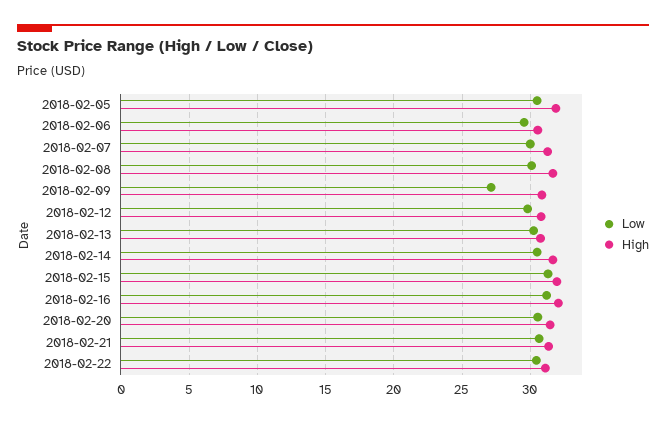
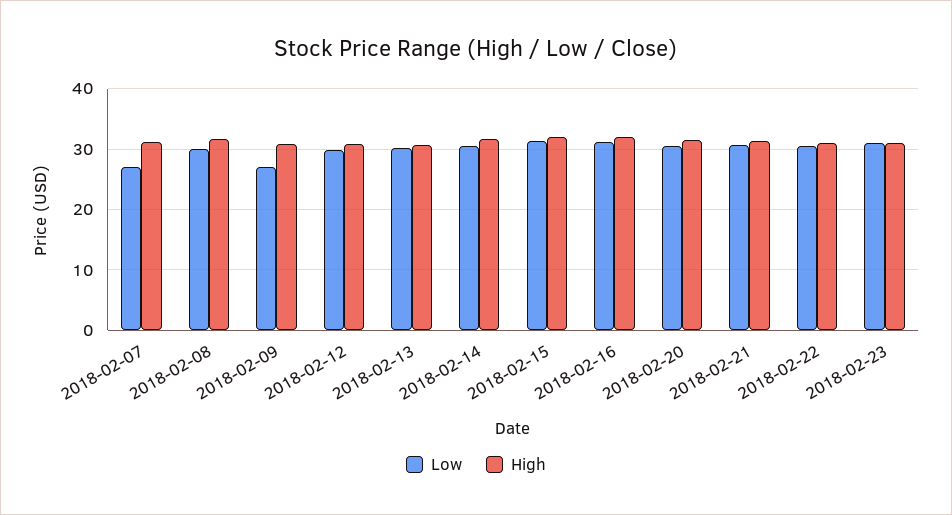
Low, 2018-02-05: 30.5 -> none
High, 2018-02-05: 32 -> none
Low, 2018-02-06: 29.5 -> none
High, 2018-02-06: 30.5 -> none
Low, 2018-02-07: 30 -> 27
Low, 2018-02-23: none -> 31
High, 2018-02-23: none -> 31

